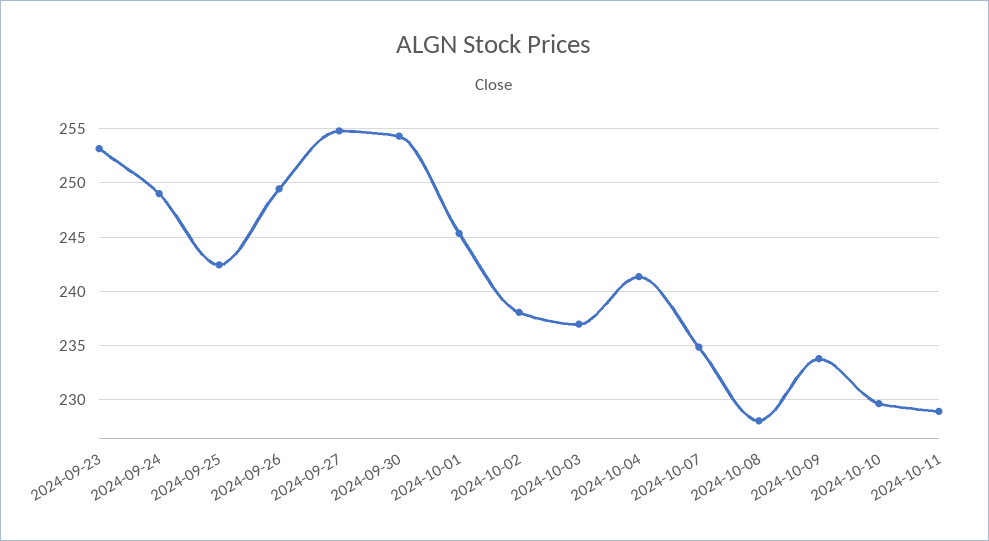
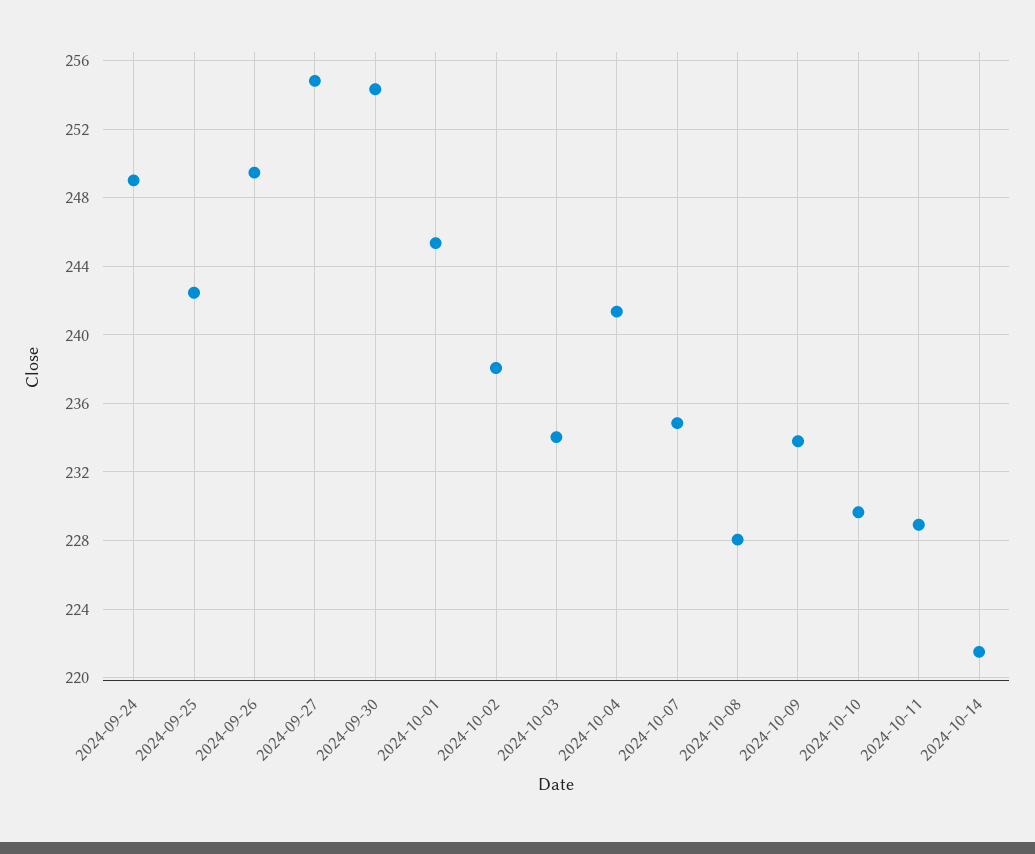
2024-09-23: 253 -> none
2024-10-03: 237 -> 234
2024-10-14: none -> 221.5

